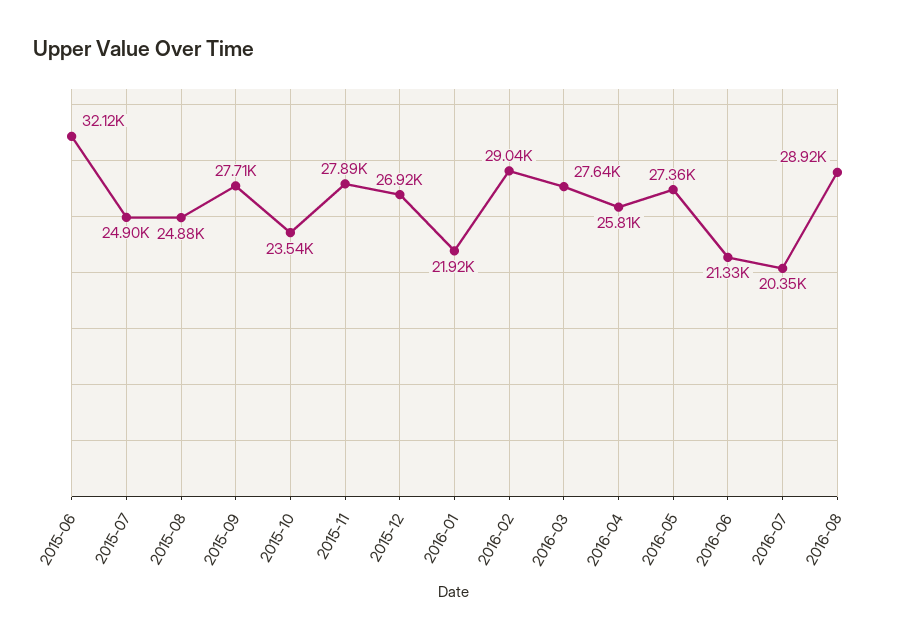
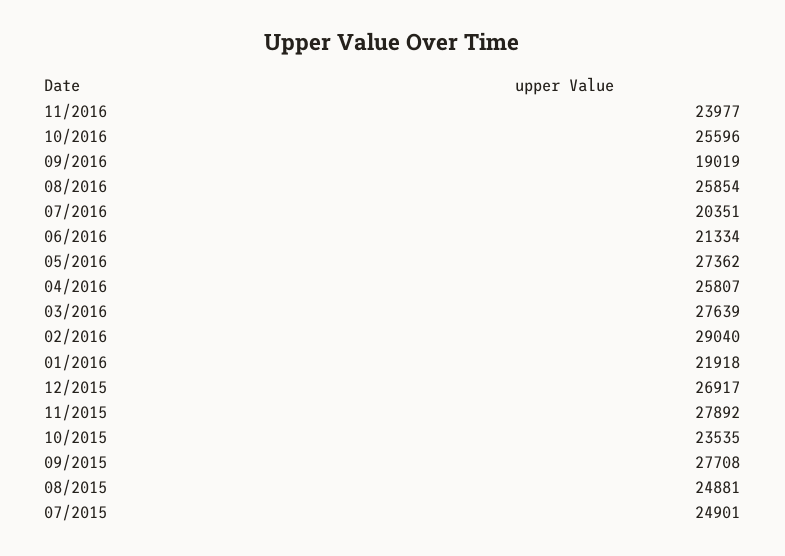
2015-06: 32120 -> none
2016-08: 28920 -> 25854
11/2016: none -> 23977
10/2016: none -> 25596
09/2016: none -> 19019

